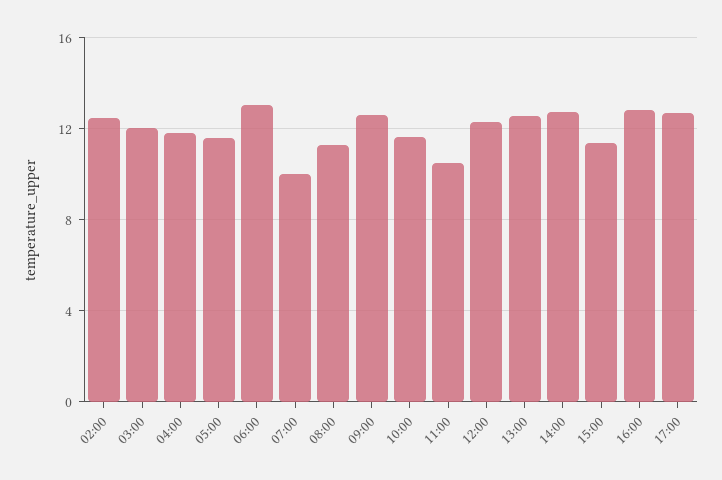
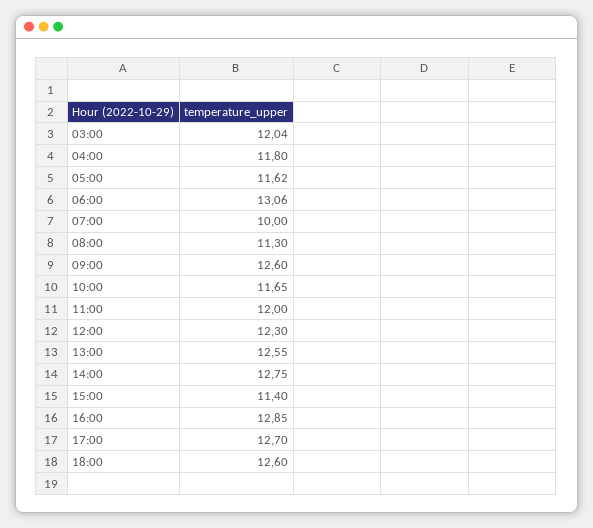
02:00: 12.5 -> none
11:00: 10.5 -> 12
18:00: none -> 12.6

